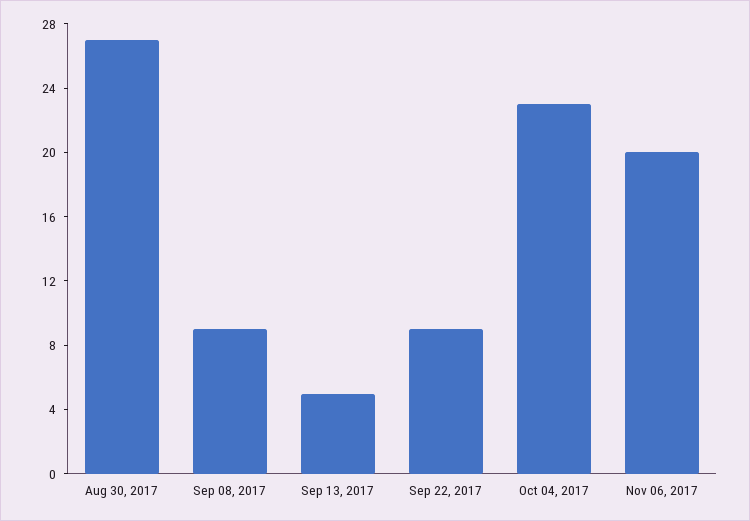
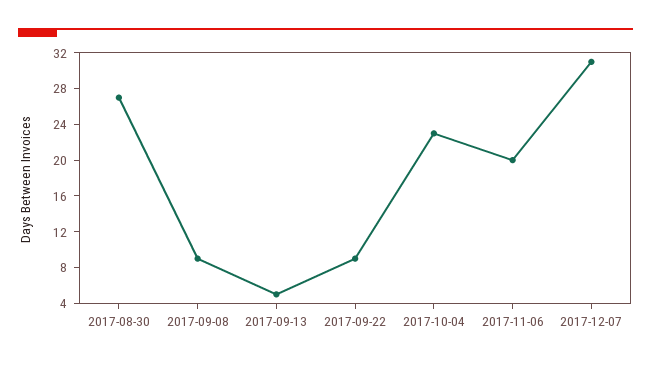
2017-12-07: none -> 31

